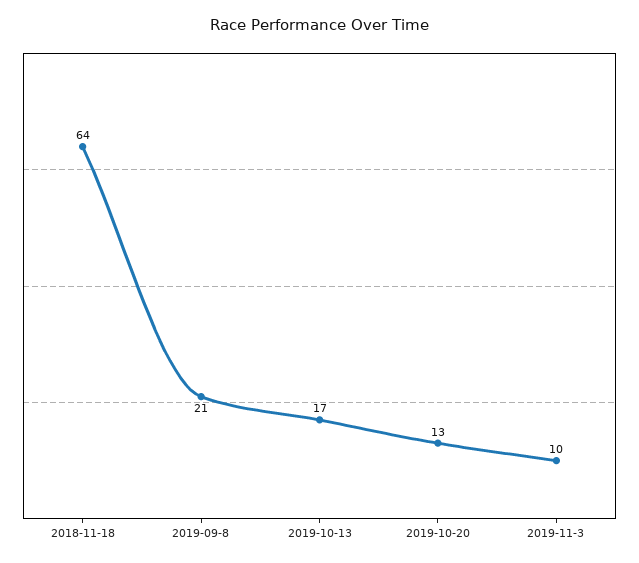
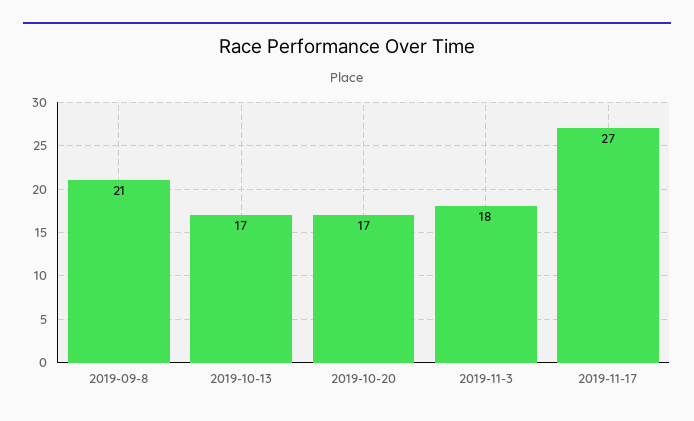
2018-11-18: 64 -> none
2019-10-20: 13 -> 17
2019-11-3: 10 -> 18
2019-11-17: none -> 27

